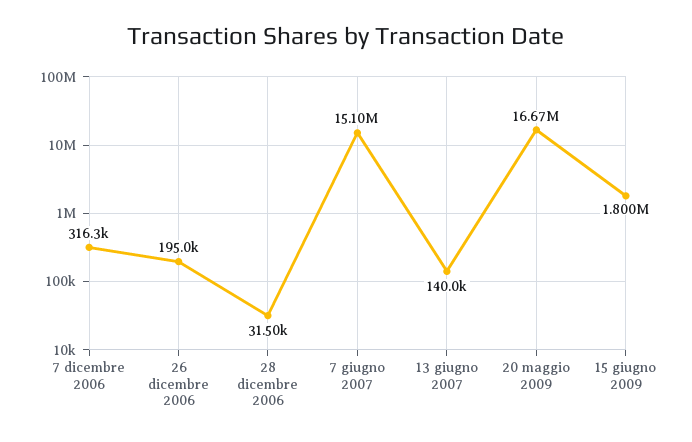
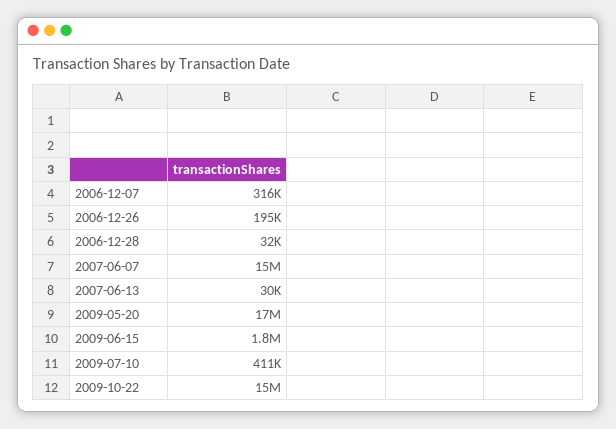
13 giugno 2007: 140000 -> 30000
2009-07-10: none -> 411000
2009-10-22: none -> 15000000

